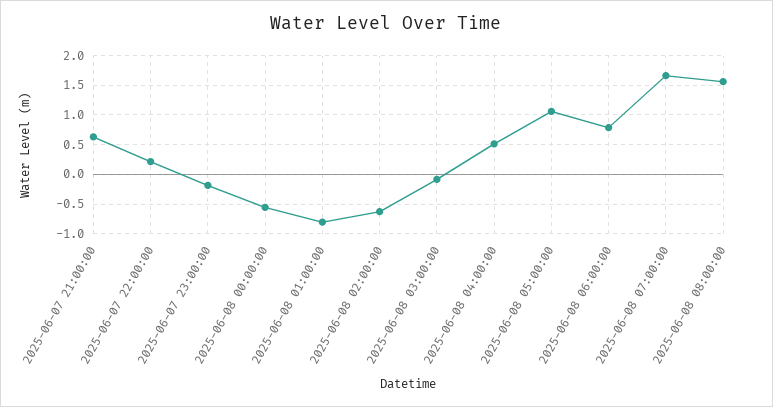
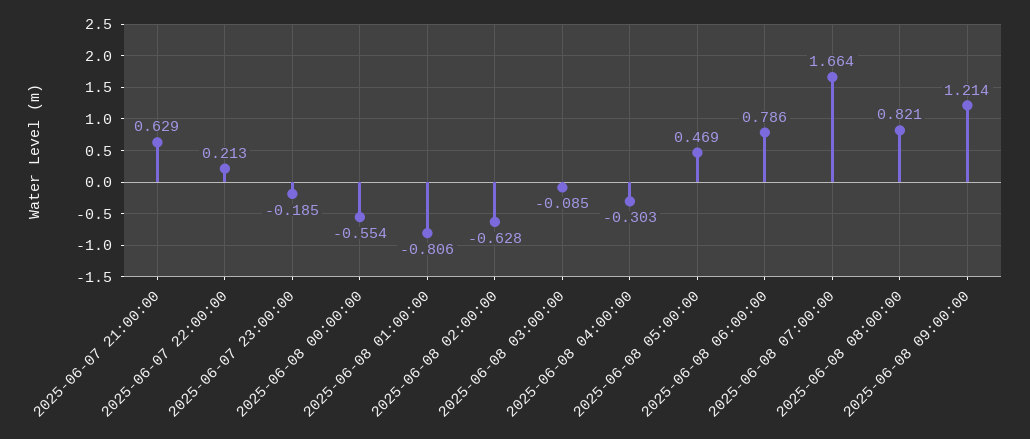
2025-06-08 04:00:00: 0.5 -> -0.303
2025-06-08 05:00:00: 1 -> 0.469
2025-06-08 08:00:00: 1.5 -> 0.821
2025-06-08 09:00:00: none -> 1.214

